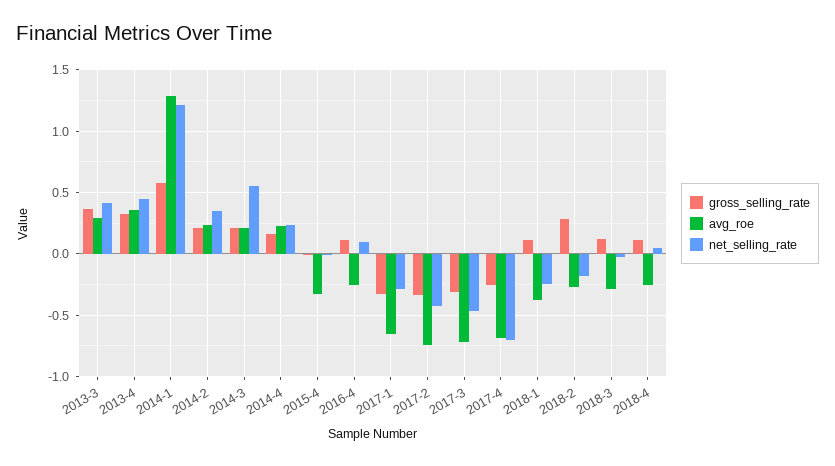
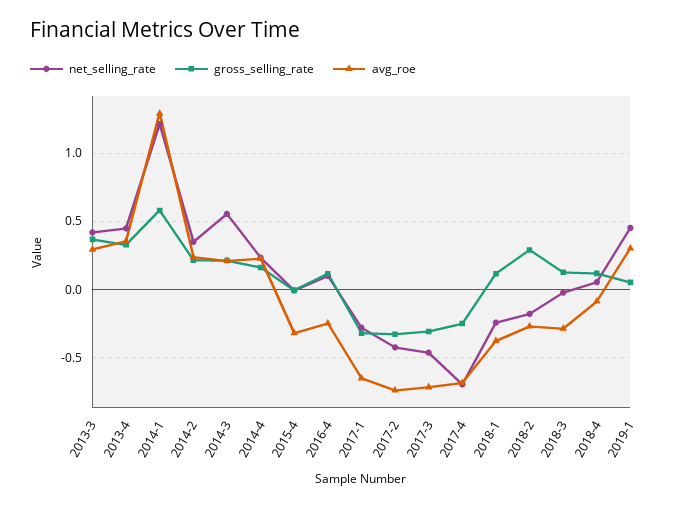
avg_roe, 2018-4: -0.25 -> -0.1
net_selling_rate, 2019-1: none -> 0.45
gross_selling_rate, 2019-1: none -> 0.05
avg_roe, 2019-1: none -> 0.3

